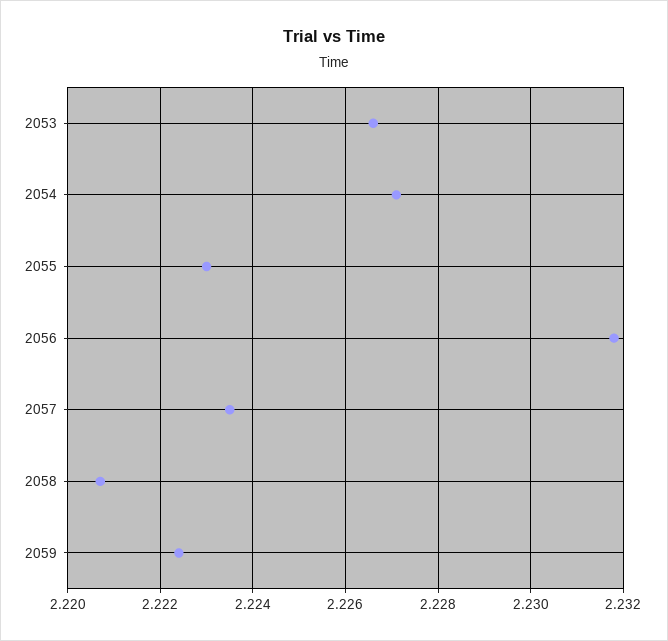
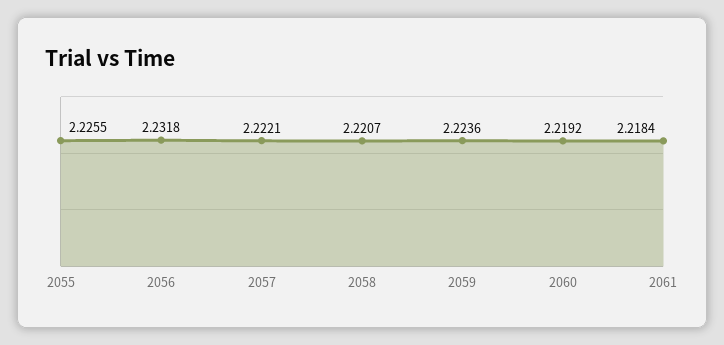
2053: 2.2265 -> none
2054: 2.227 -> none
2055: 2.223 -> 2.2255
2057: 2.2235 -> 2.2221
2059: 2.2225 -> 2.2236
2060: none -> 2.2192
2061: none -> 2.2184

